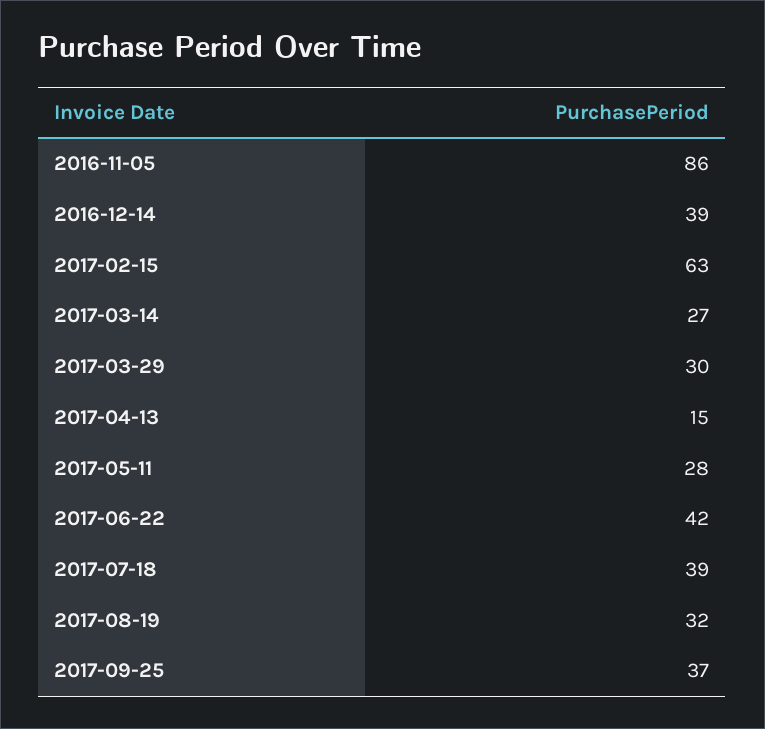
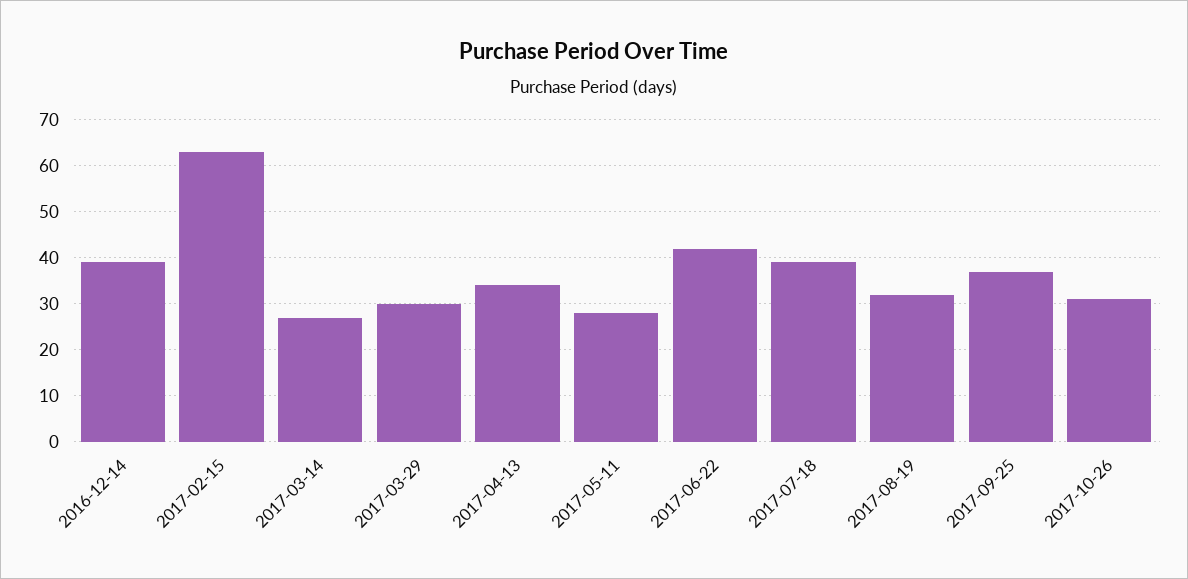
2016-11-05: 86 -> none
2017-04-13: 15 -> 35
2017-10-26: none -> 30

